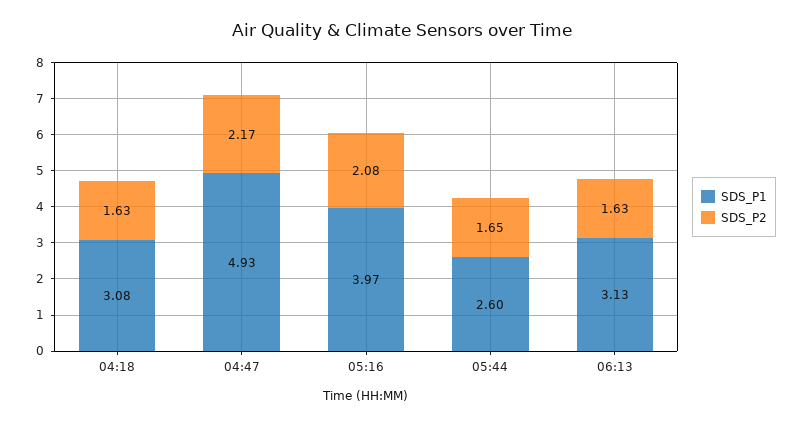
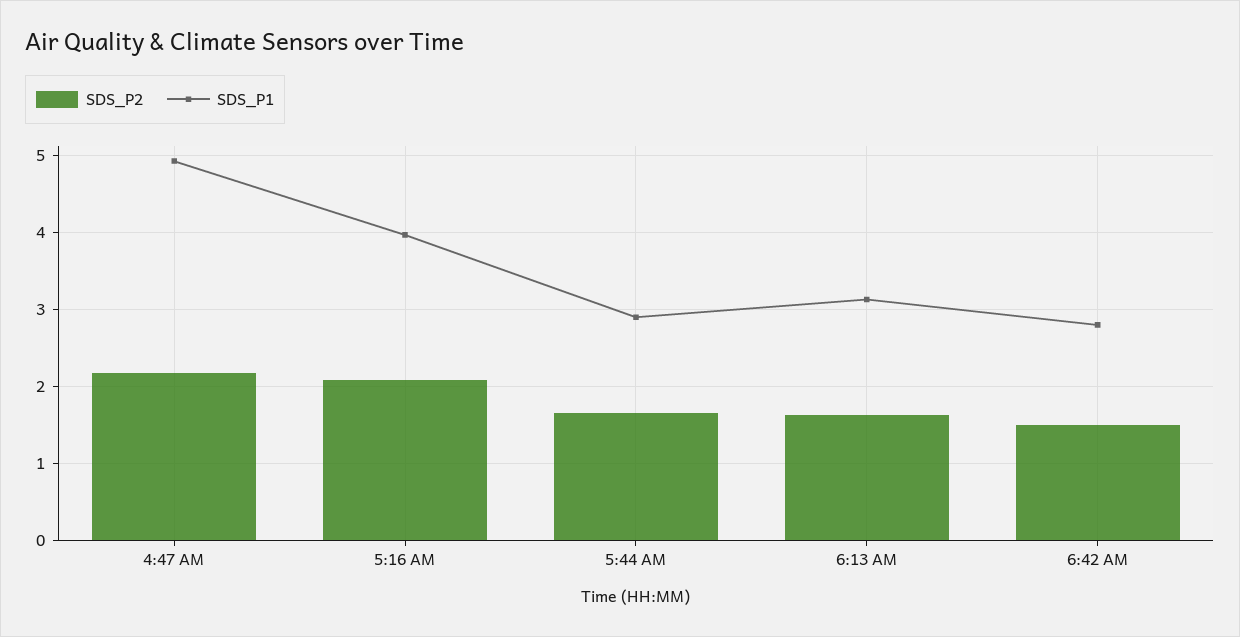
SDS_P1, 04:18: 3.08 -> none
SDS_P2, 04:18: 1.63 -> none
SDS_P1, 05:44: 2.6 -> 2.9
SDS_P2, 6:42 AM: none -> 1.5
SDS_P1, 6:42 AM: none -> 2.8

